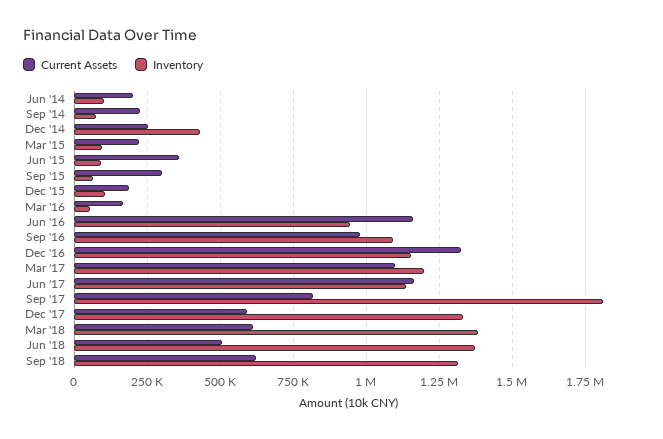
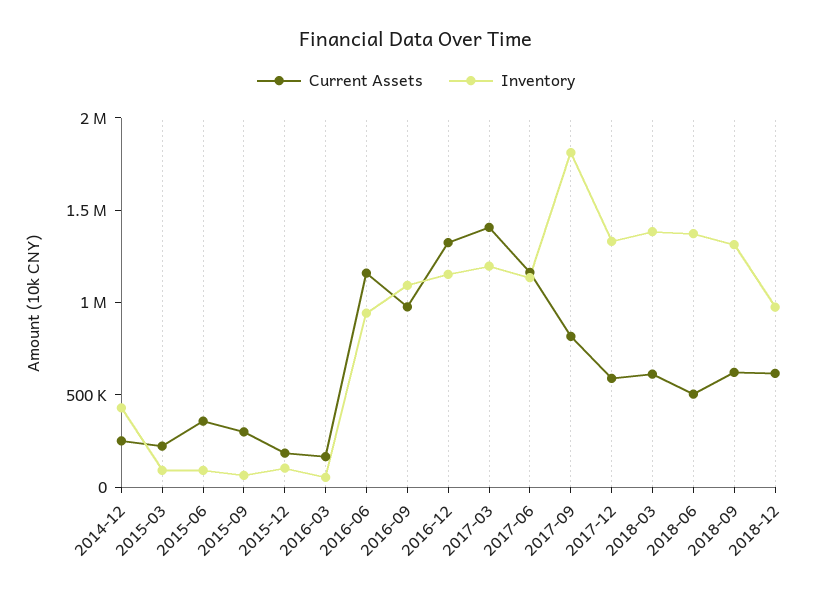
Current Assets, Jun '14: 200000 -> none
Inventory, Jun '14: 100000 -> none
Current Assets, Sep '14: 225000 -> none
Inventory, Sep '14: 75000 -> none
Current Assets, Mar '17: 1100000 -> 1400000
Current Assets, 2018-12: none -> 600000
Inventory, 2018-12: none -> 1000000

